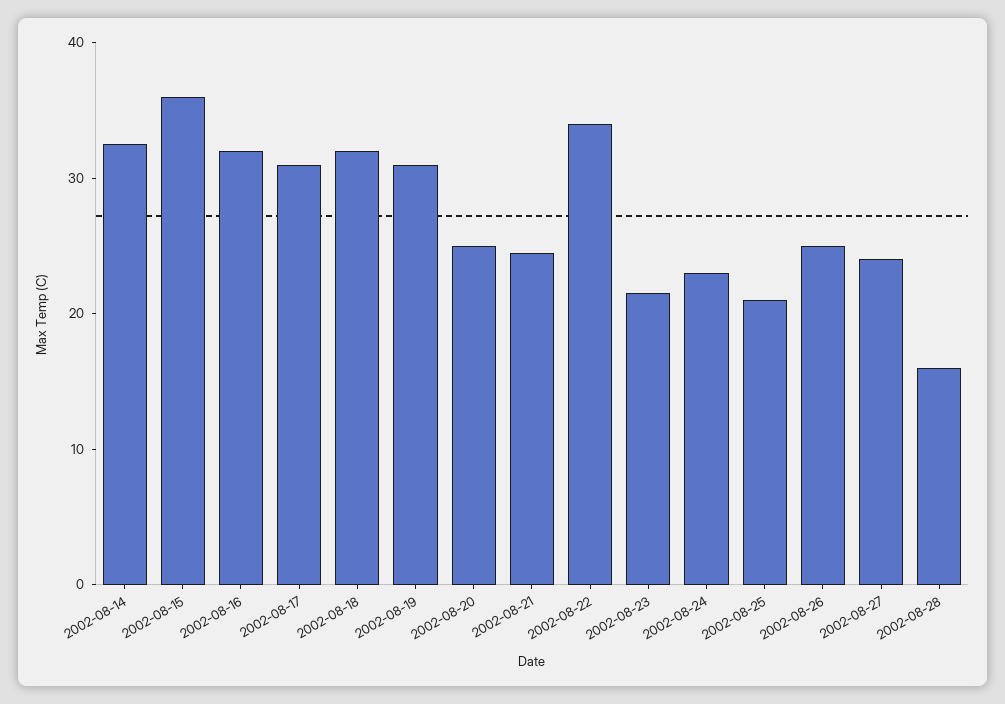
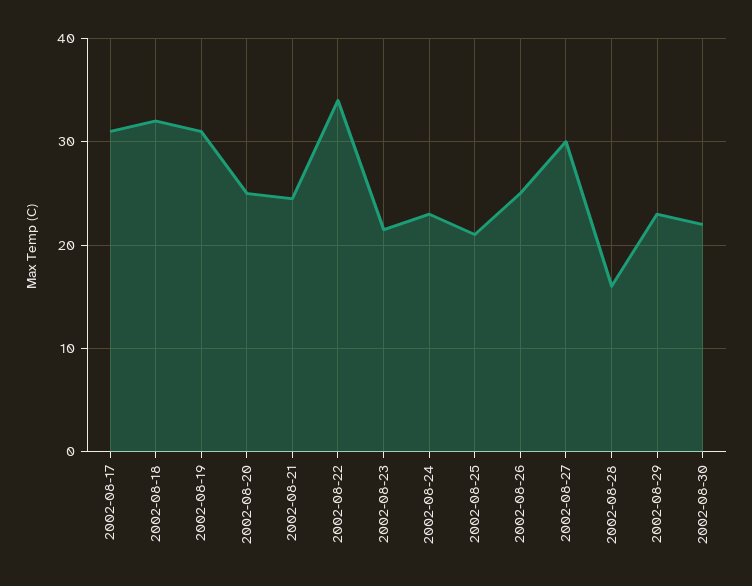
2002-08-14: 32 -> none
2002-08-15: 36 -> none
2002-08-16: 32 -> none
2002-08-27: 24 -> 30
2002-08-29: none -> 23
2002-08-30: none -> 22

